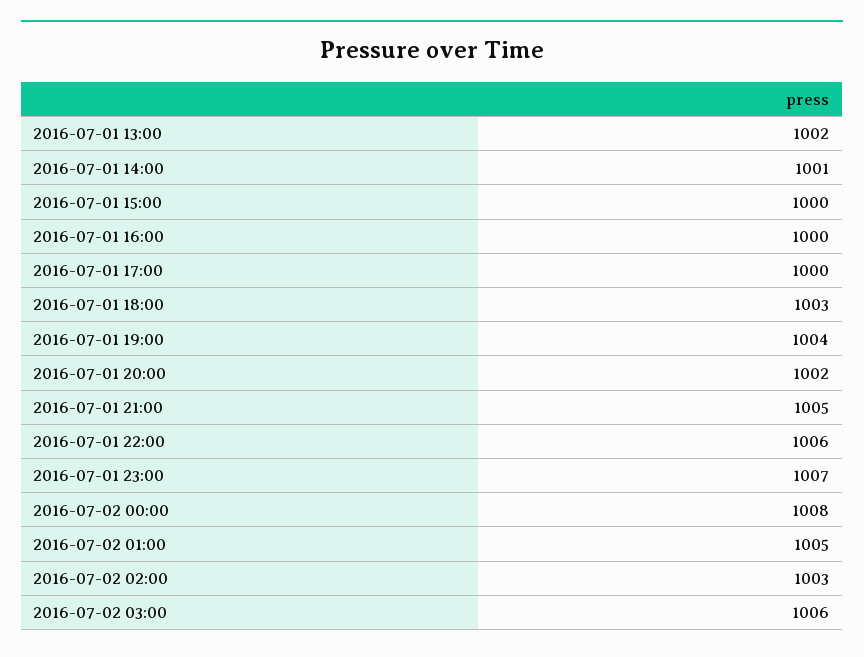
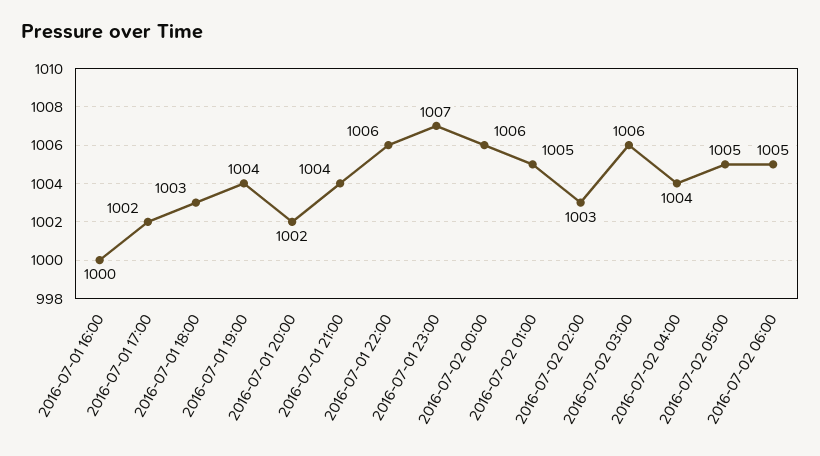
2016-07-01 13:00: 1002 -> none
2016-07-01 14:00: 1001 -> none
2016-07-01 15:00: 1000 -> none
2016-07-01 17:00: 1000 -> 1002
2016-07-01 21:00: 1005 -> 1004
2016-07-02 00:00: 1008 -> 1006
2016-07-02 04:00: none -> 1004
2016-07-02 05:00: none -> 1005
2016-07-02 06:00: none -> 1005

